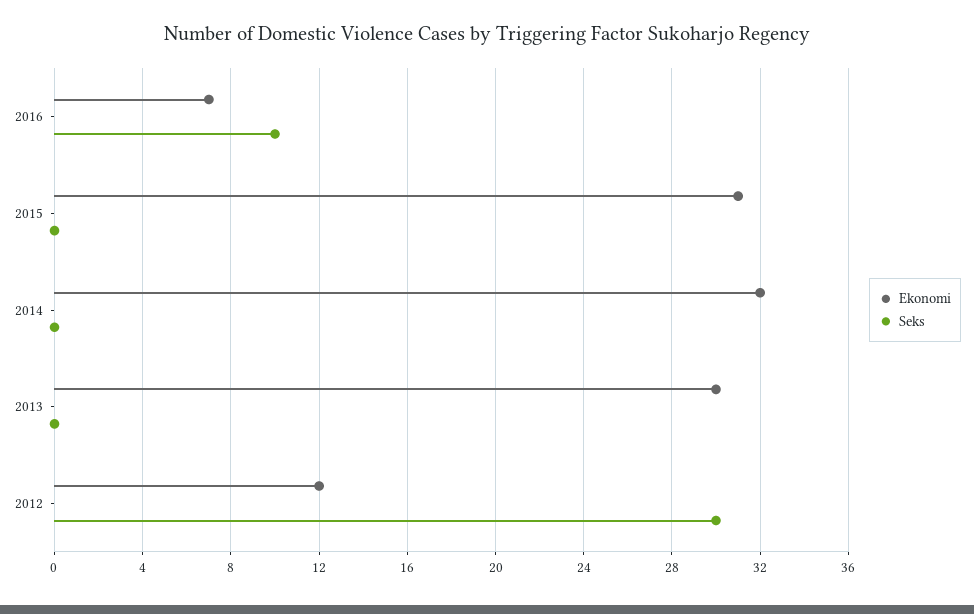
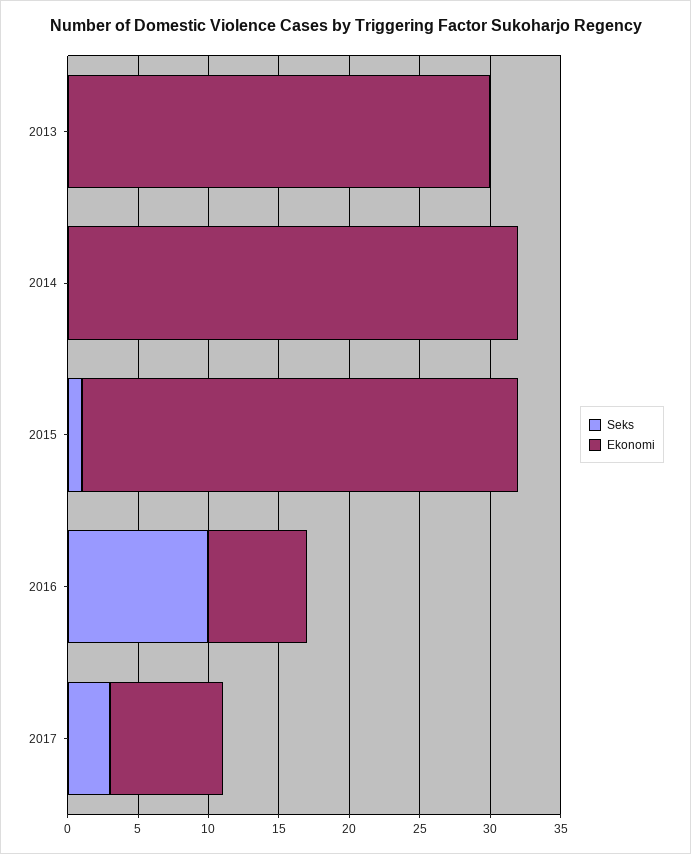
Seks, 2015: 0 -> 1
Ekonomi, 2012: 12 -> none
Seks, 2012: 30 -> none
Seks, 2017: none -> 3
Ekonomi, 2017: none -> 8

